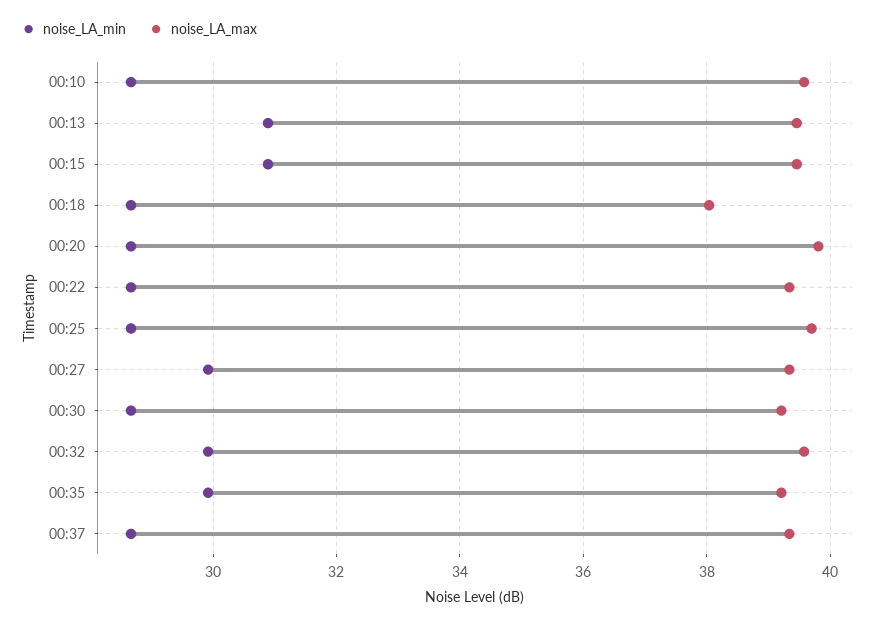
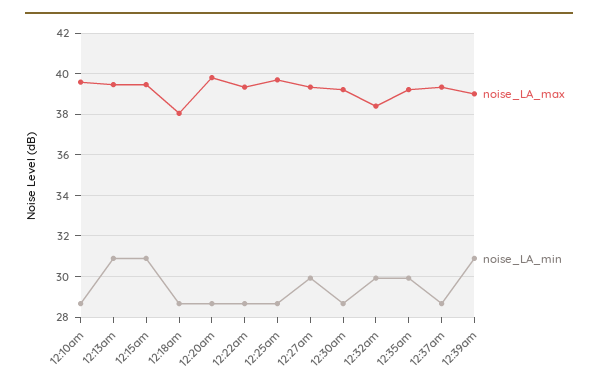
noise_LA_max, 00:32: 39.6 -> 38.5
noise_LA_max, 12:39am: none -> 39
noise_LA_min, 12:39am: none -> 31

